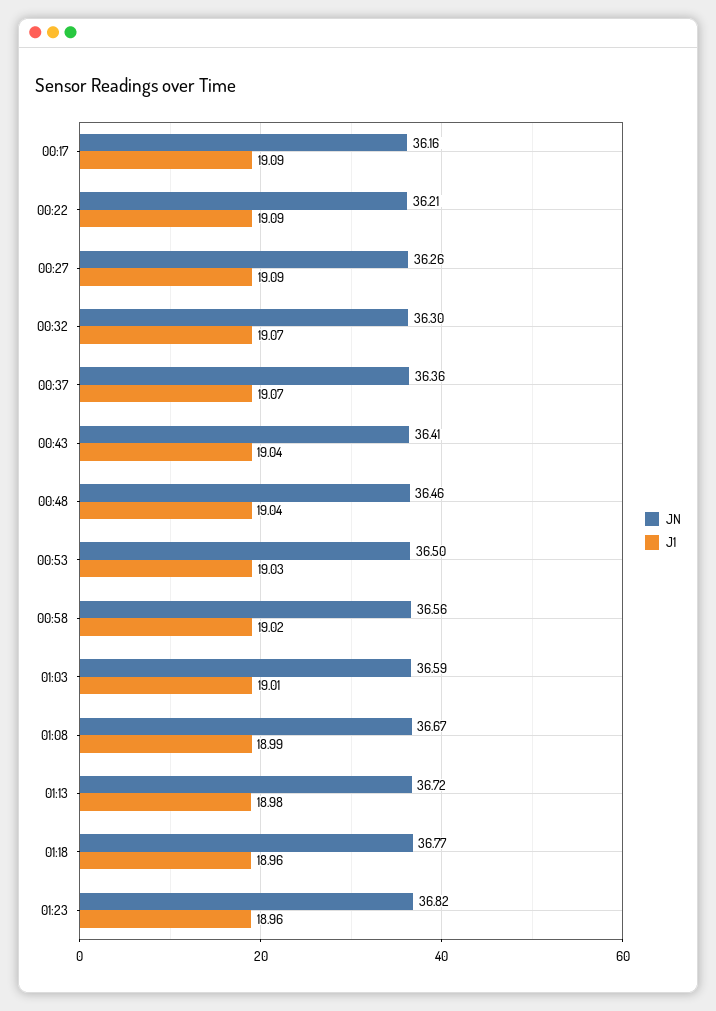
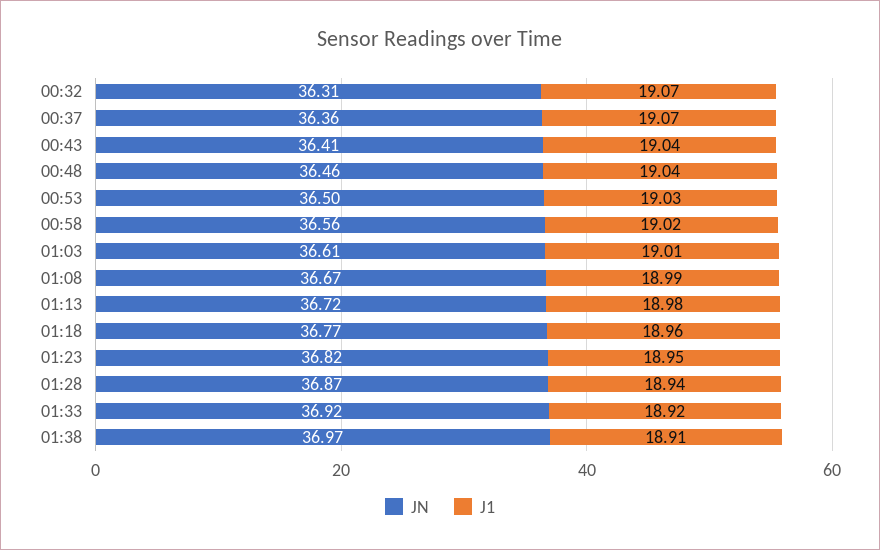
JN, 00:17: 36.16 -> none
J1, 00:17: 19.09 -> none
JN, 00:22: 36.21 -> none
J1, 00:22: 19.09 -> none
JN, 00:27: 36.26 -> none
J1, 00:27: 19.09 -> none
JN, 00:32: 36.3 -> 36.31
JN, 01:03: 36.59 -> 36.61
J1, 01:23: 18.96 -> 18.95
JN, 01:28: none -> 36.87
J1, 01:28: none -> 18.94
JN, 01:33: none -> 36.92
J1, 01:33: none -> 18.92
JN, 01:38: none -> 36.97
J1, 01:38: none -> 18.91

